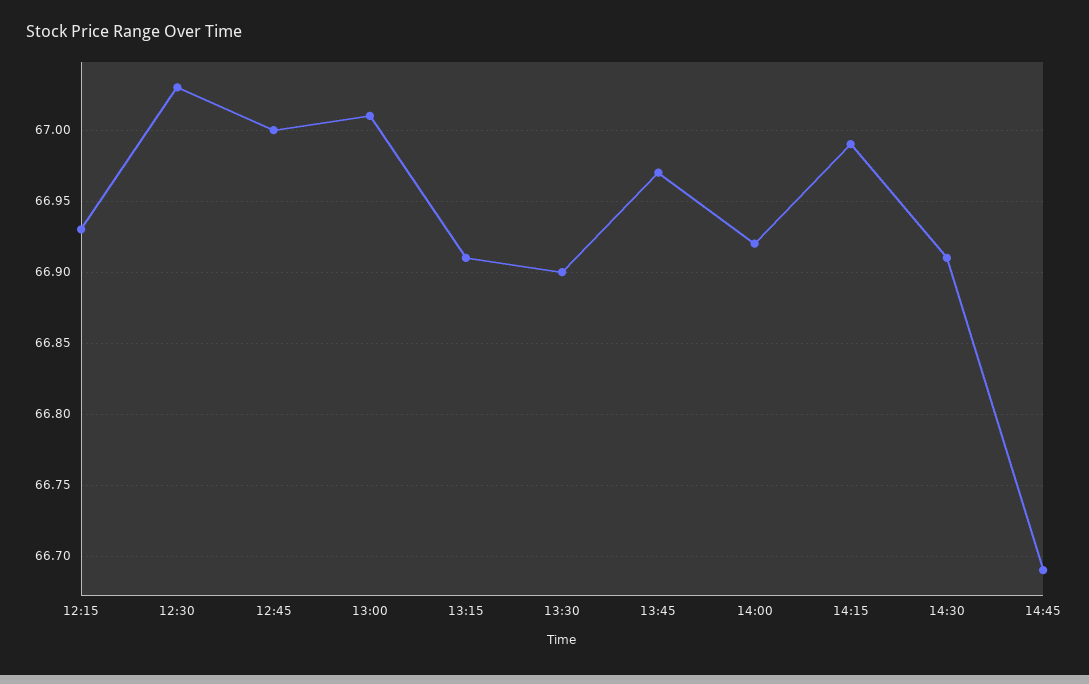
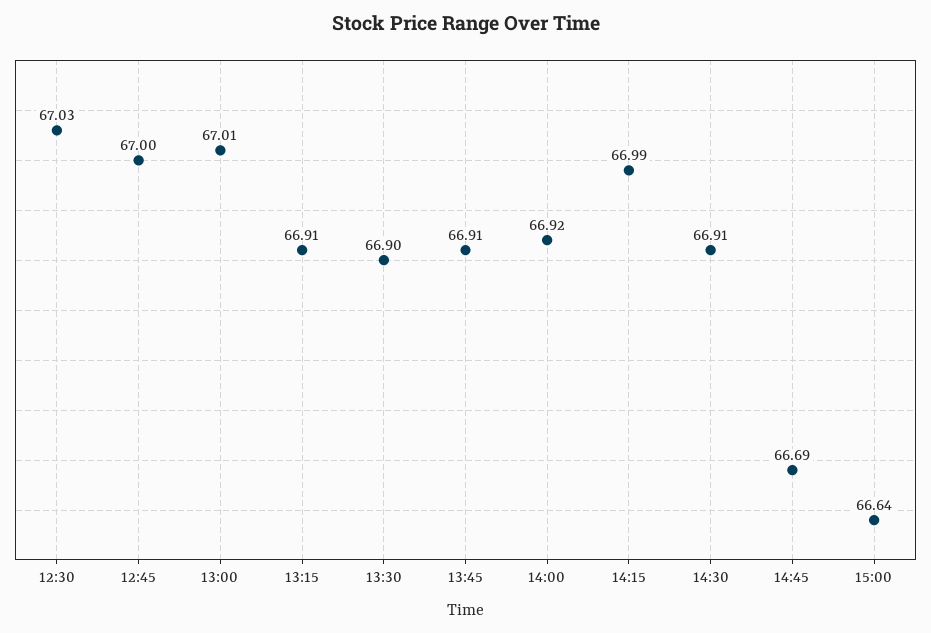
12:15: 66.93 -> none
13:45: 66.97 -> 66.91
15:00: none -> 66.64

